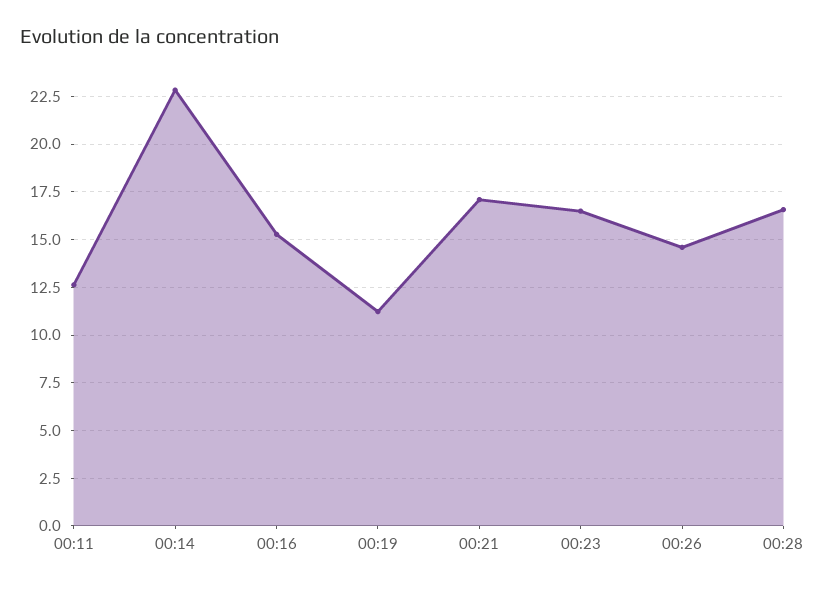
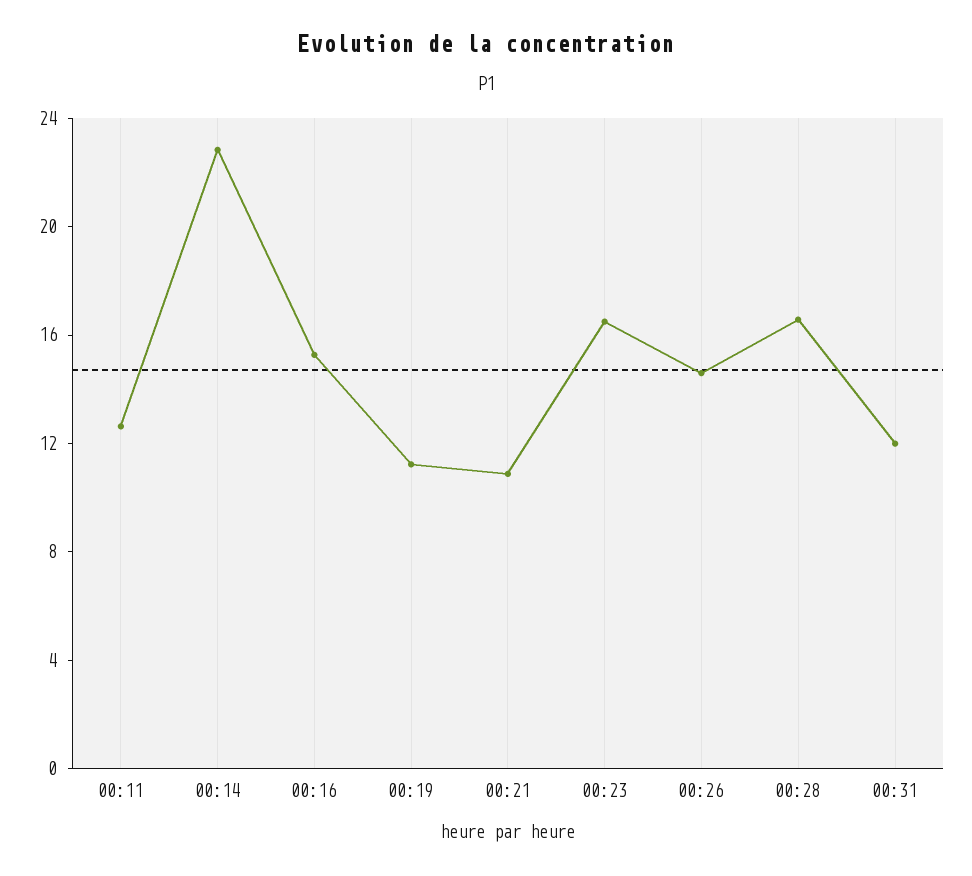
00:21: 17 -> 11
00:31: none -> 12

